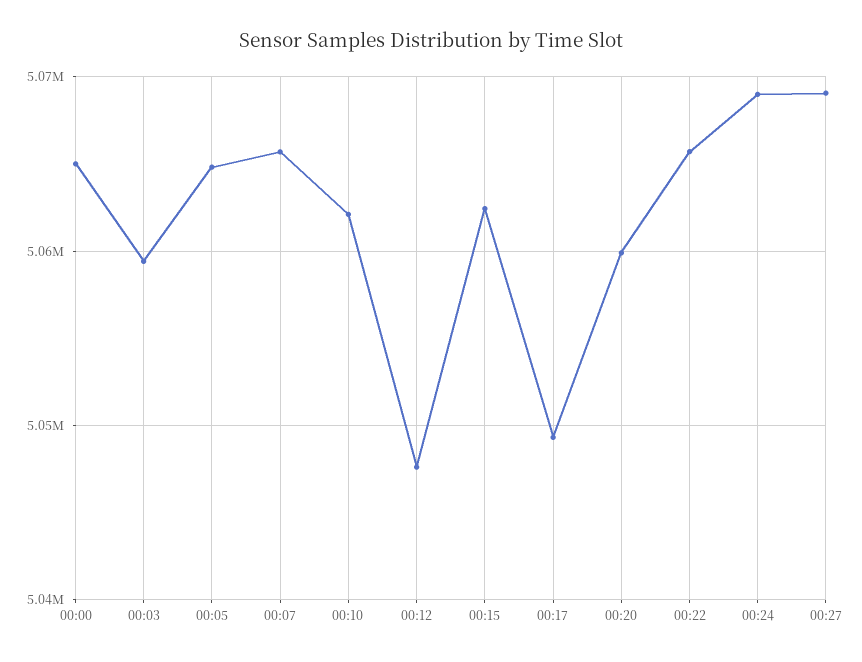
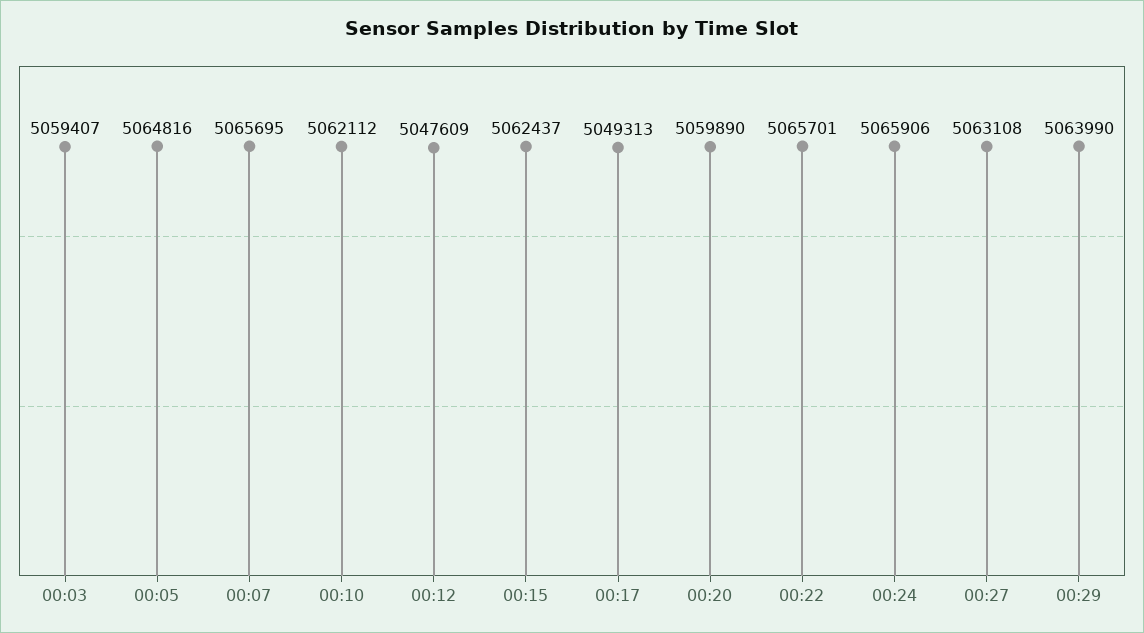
00:00: 5065000 -> none
00:24: 5069000 -> 5065906
00:27: 5069000 -> 5063108
00:29: none -> 5063990

